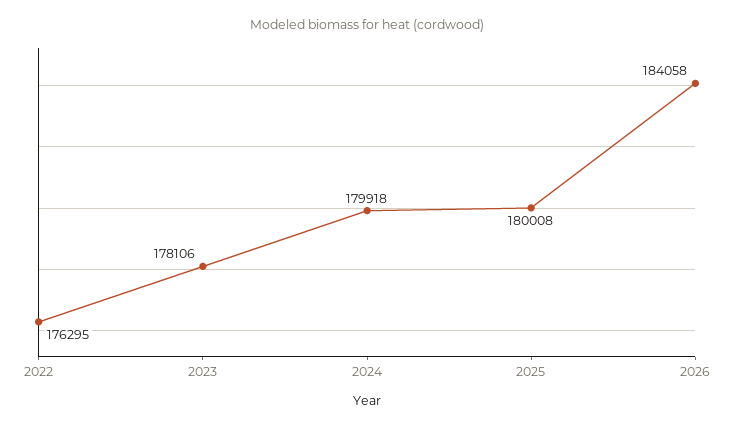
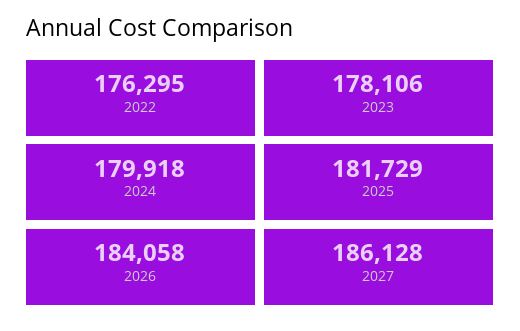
2025: 180008 -> 181729
2027: none -> 186128

